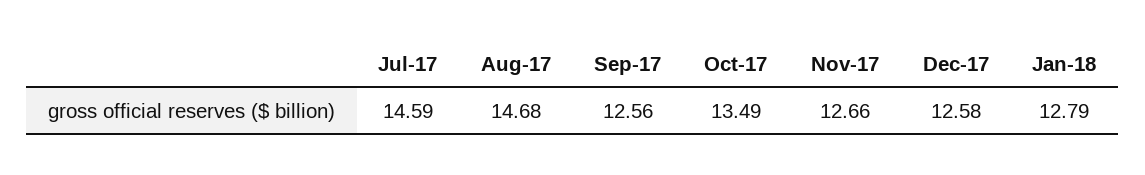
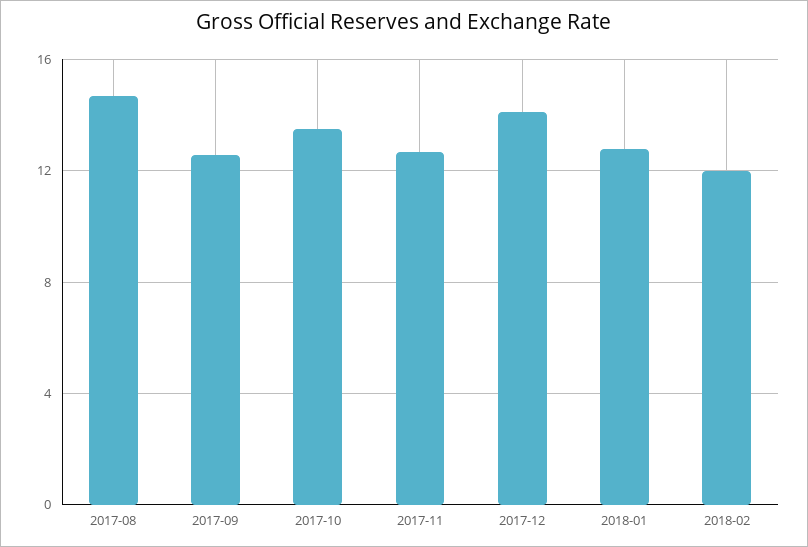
Jul-17: 14.59 -> none
Dec-17: 12.58 -> 14
2018-02: none -> 12

